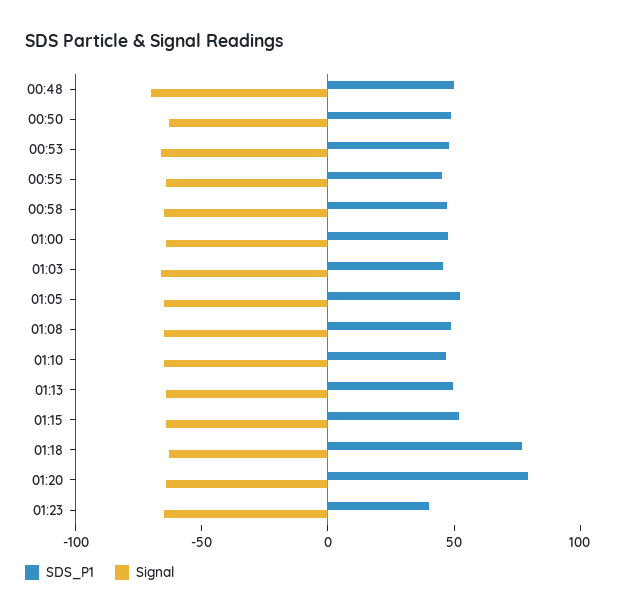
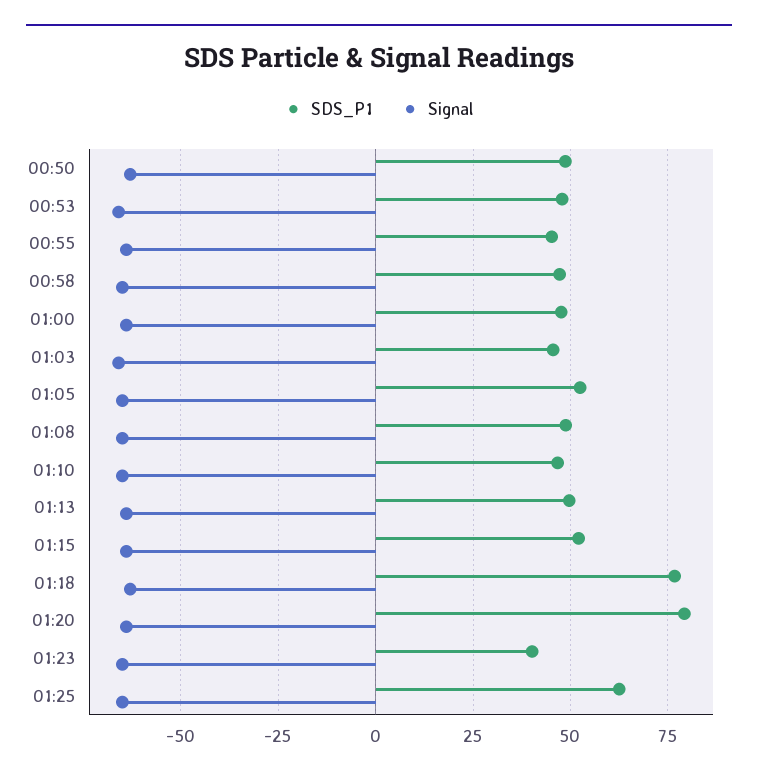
SDS_P1, 00:48: 50 -> none
Signal, 00:48: -70 -> none
SDS_P1, 01:25: none -> 62.5
Signal, 01:25: none -> -65

